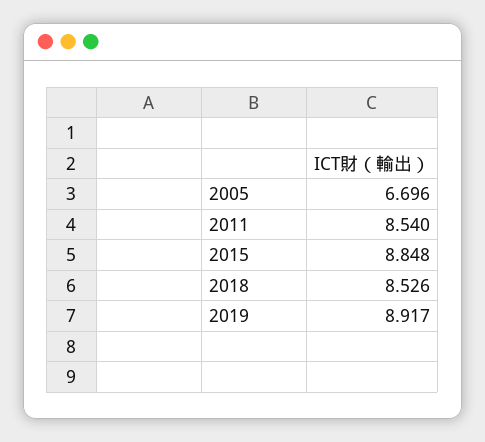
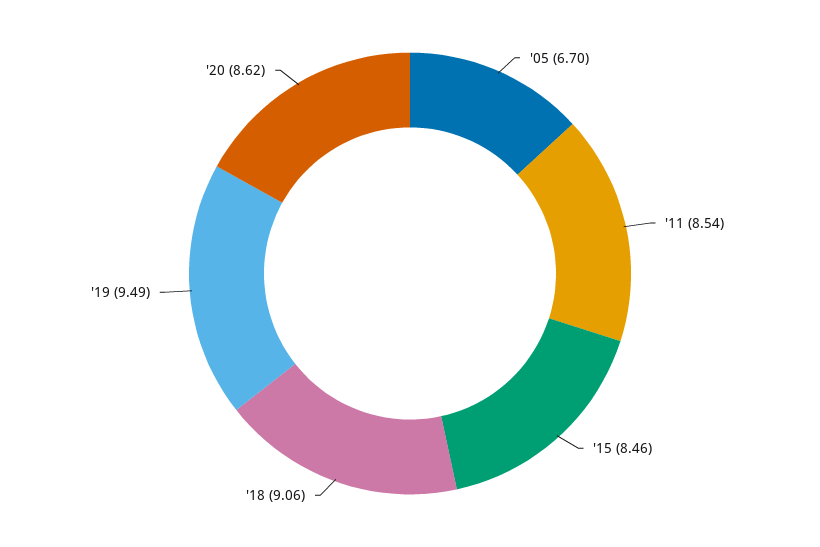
2015: 8.848 -> 8.46
2018: 8.526 -> 9.06
2019: 8.917 -> 9.49
'20: none -> 8.62

